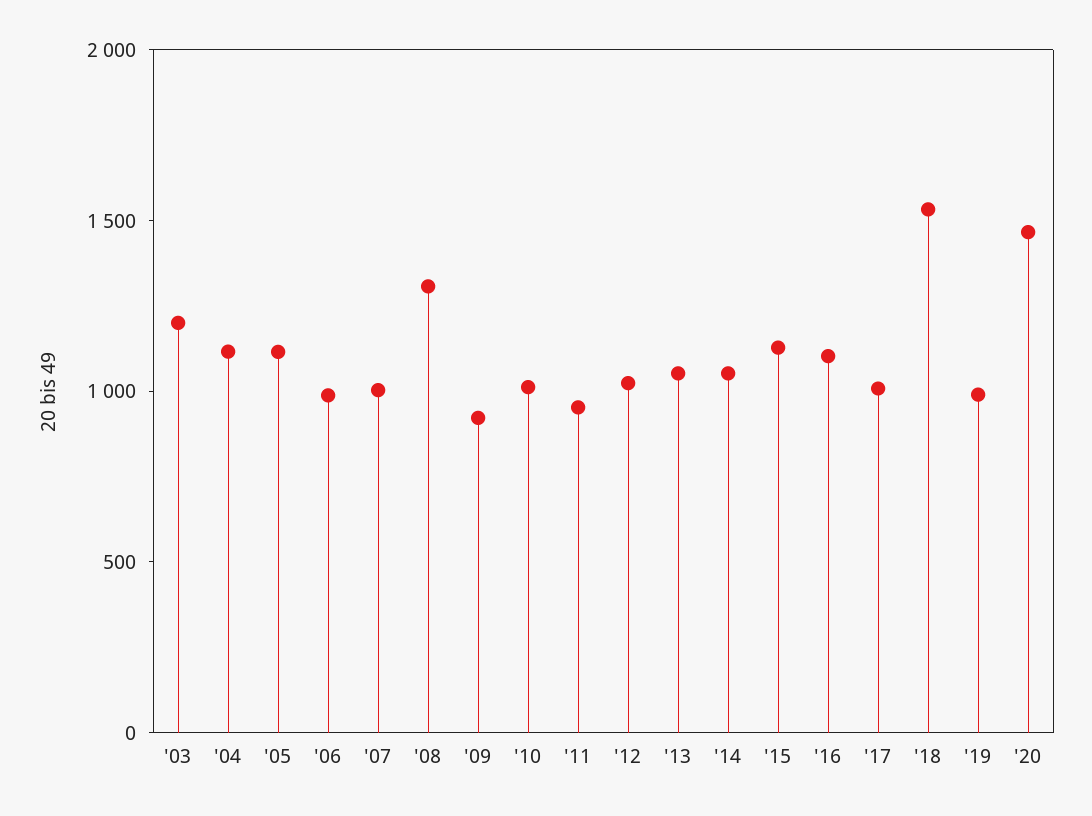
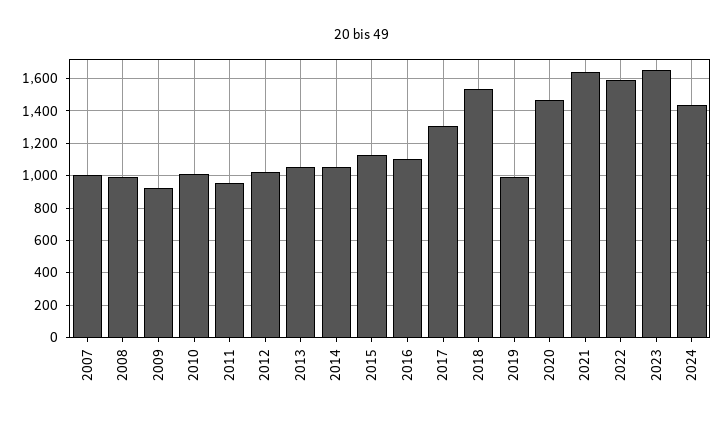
'03: 1200 -> none
'04: 1100 -> none
'05: 1100 -> none
'06: 1000 -> none
'08: 1300 -> 1000
'17: 1000 -> 1300
2021: none -> 1650
2022: none -> 1600
2023: none -> 1650
2024: none -> 1450

